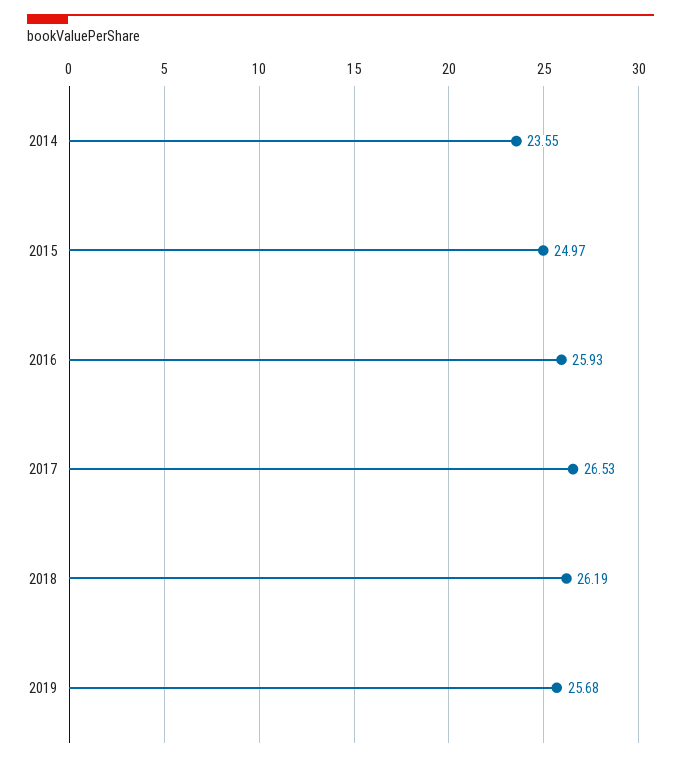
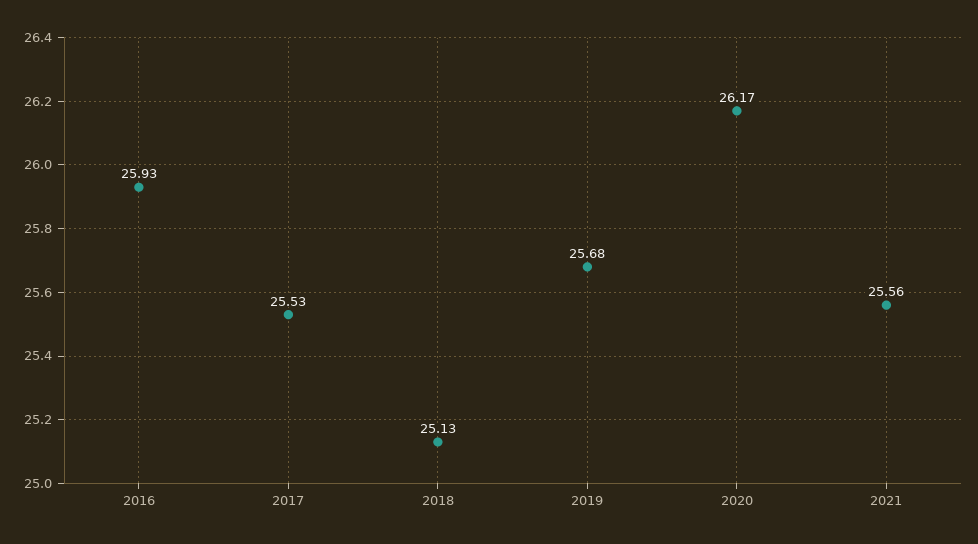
2014: 23.55 -> none
2015: 24.97 -> none
2017: 26.53 -> 25.53
2018: 26.19 -> 25.13
2020: none -> 26.17
2021: none -> 25.56

